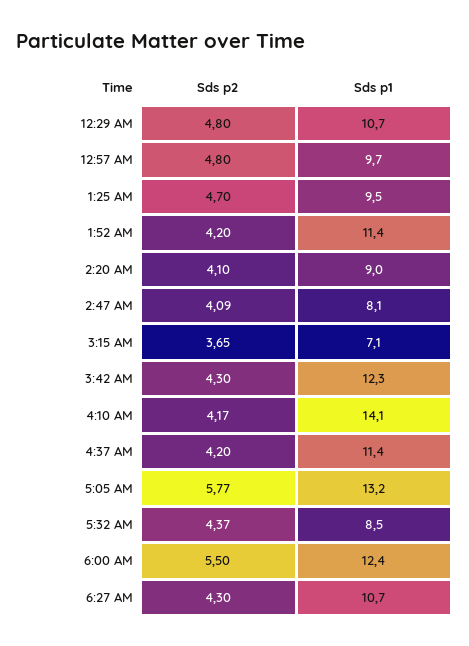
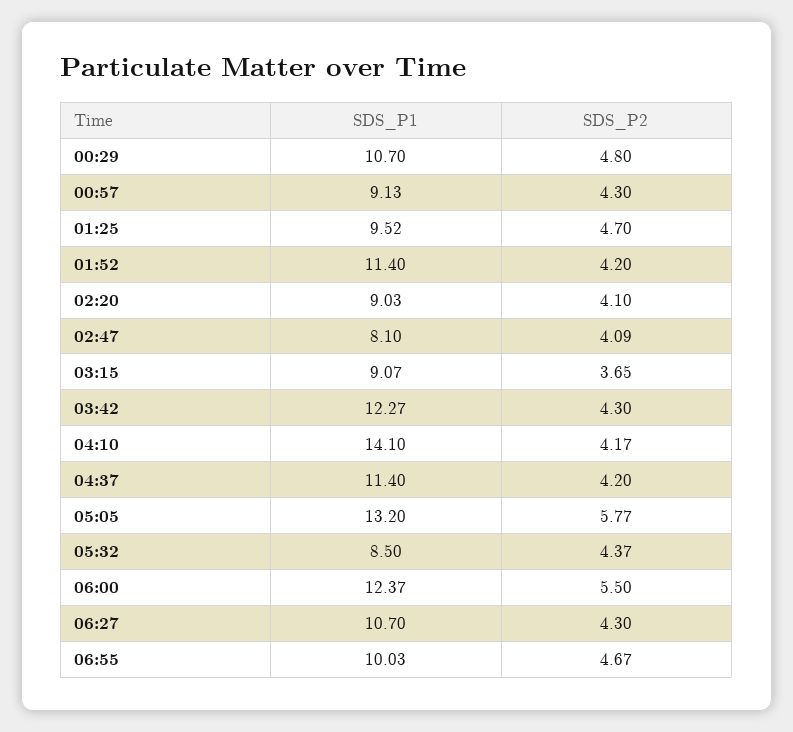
Sds p2, 12:57 AM: 4.8 -> 4.3
Sds p1, 12:57 AM: 9.7 -> 9.13
Sds p1, 3:15 AM: 7.1 -> 9.07
Sds p1, 06:55: none -> 10.03
Sds p2, 06:55: none -> 4.67

